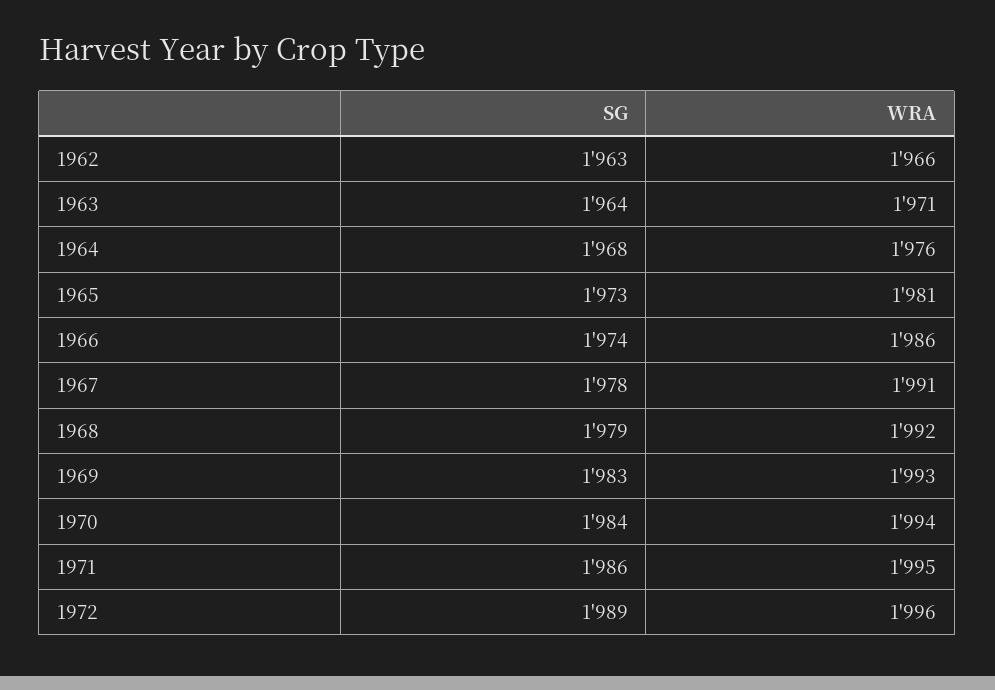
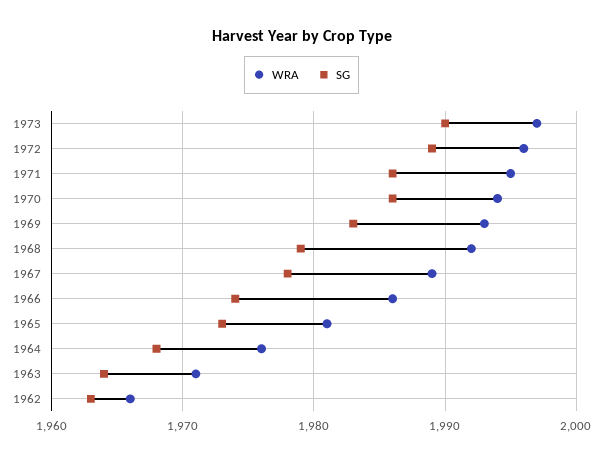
WRA, 1967: 1991 -> 1989
SG, 1970: 1984 -> 1986
WRA, 1973: none -> 1997
SG, 1973: none -> 1990

